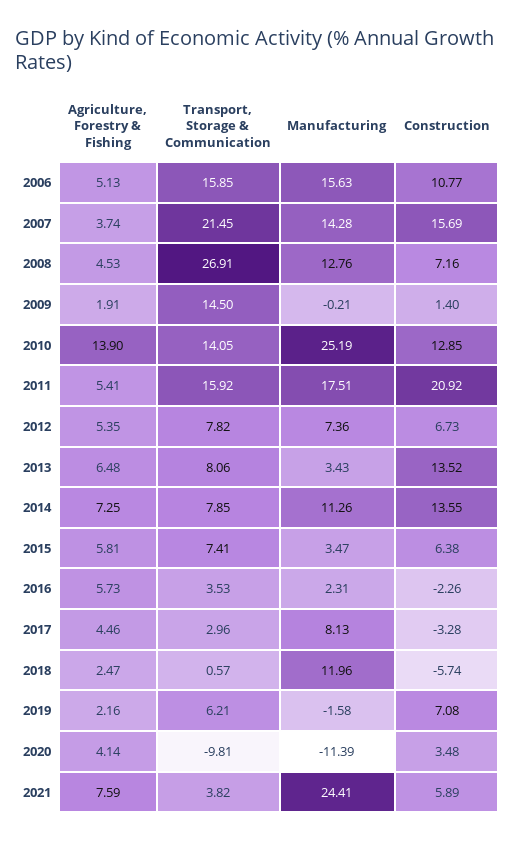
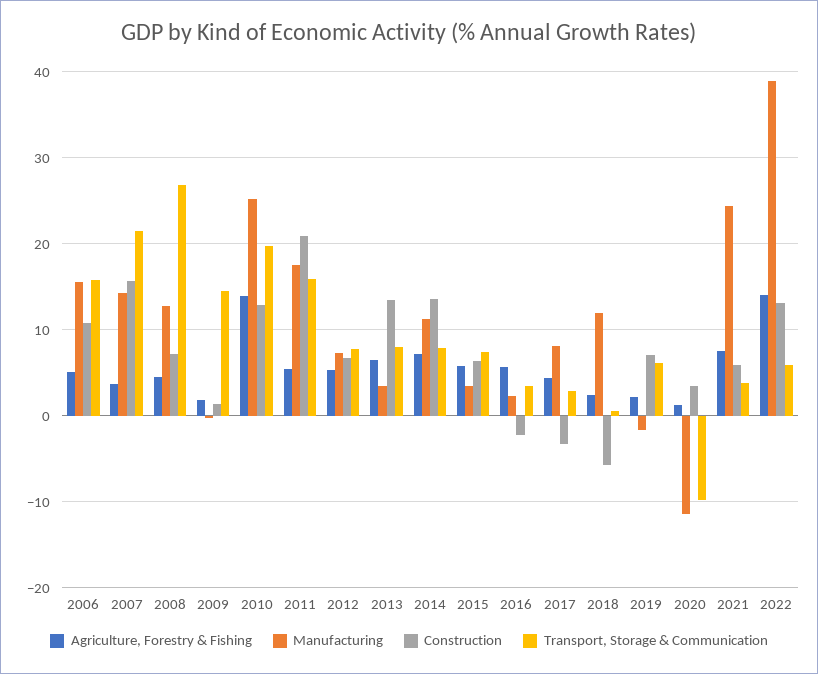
Transport, Storage & Communication, 2010: 14.05 -> 20
Agriculture, Forestry & Fishing, 2020: 4.14 -> 1
Agriculture, Forestry & Fishing, 2022: none -> 14
Manufacturing, 2022: none -> 39
Construction, 2022: none -> 13
Transport, Storage & Communication, 2022: none -> 6

